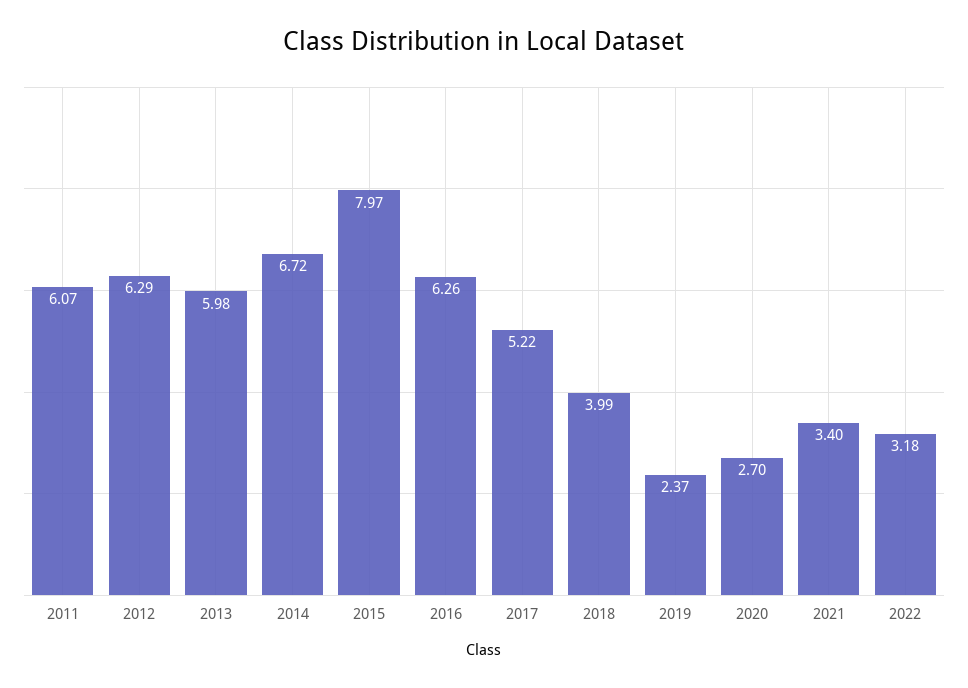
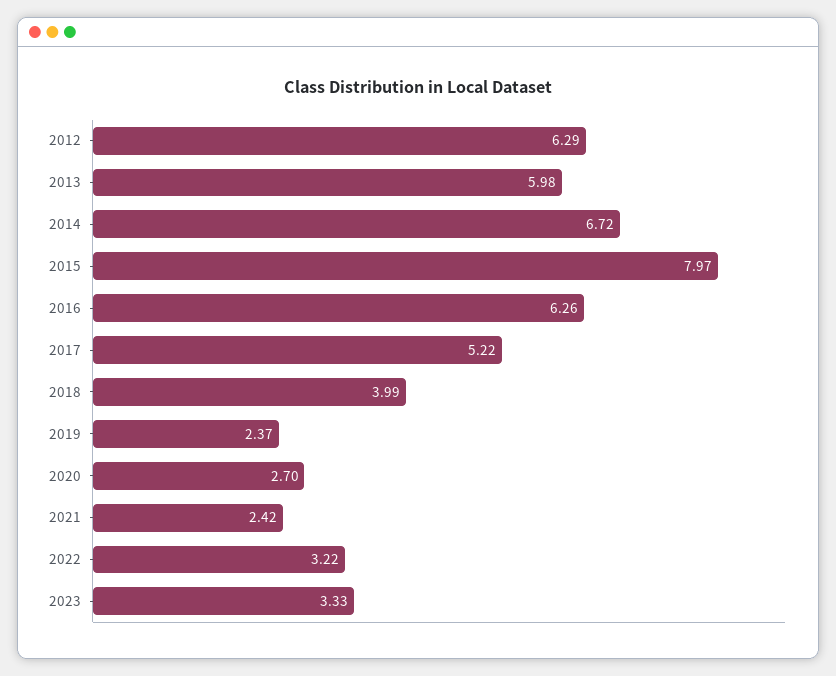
2011: 6.07 -> none
2021: 3.4 -> 2.42
2022: 3.18 -> 3.22
2023: none -> 3.33

